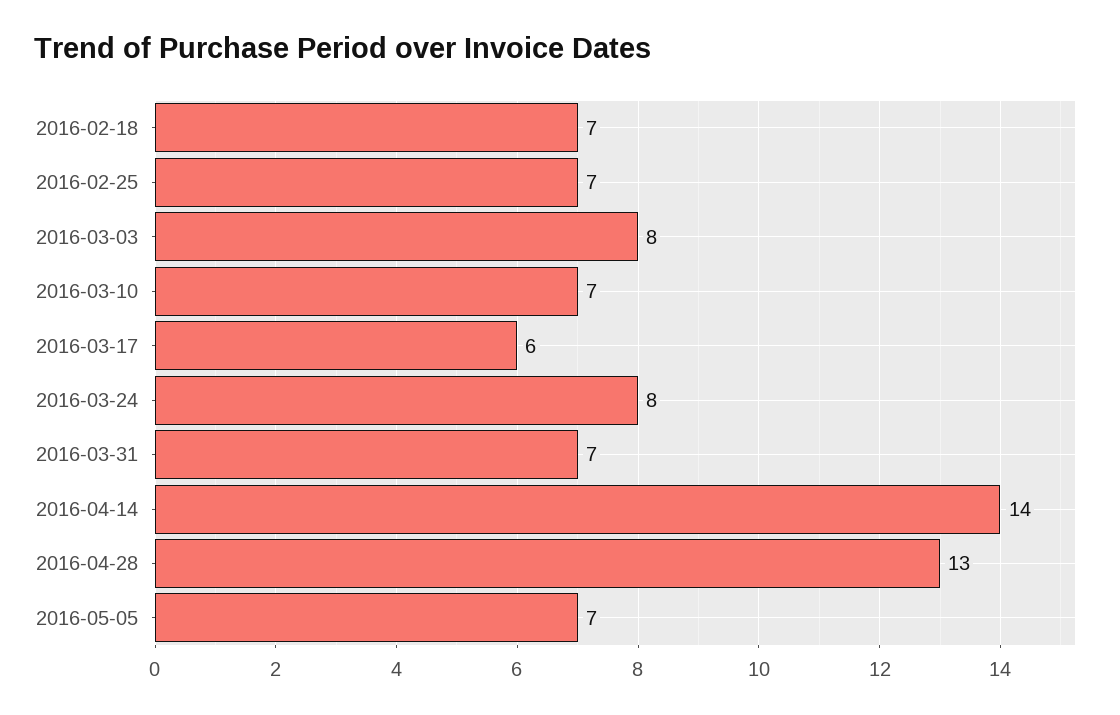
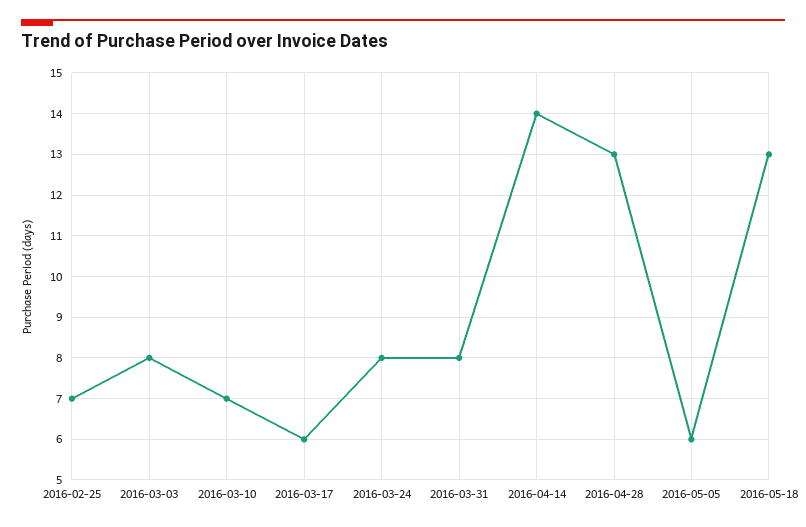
2016-02-18: 7 -> none
2016-03-31: 7 -> 8
2016-05-05: 7 -> 6
2016-05-18: none -> 13

